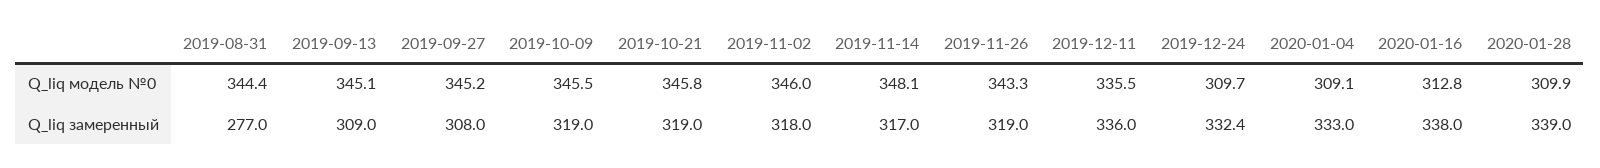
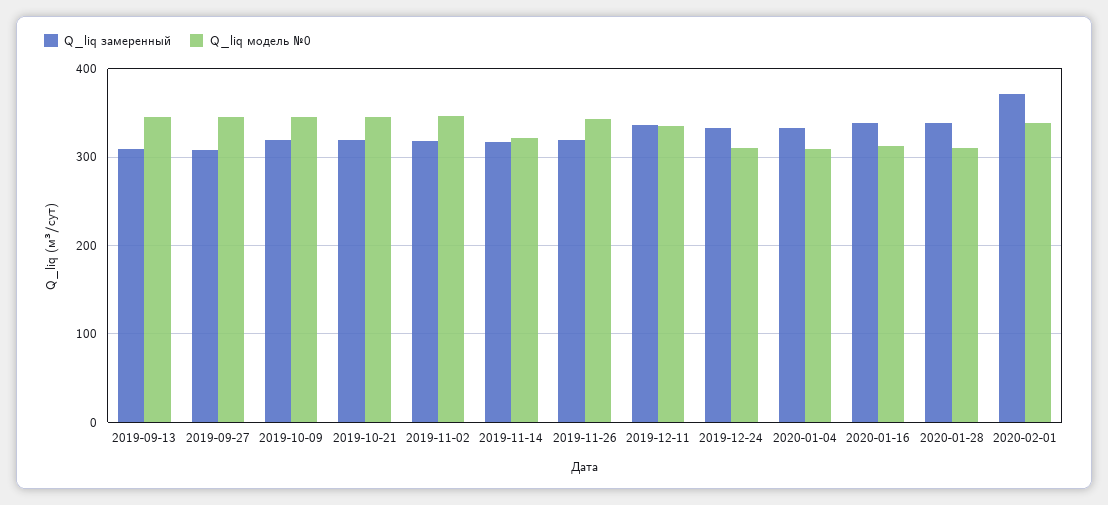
Q_liq модель №0, 2019-08-31: 344.4 -> none
Q_liq модель №0, 2019-11-14: 348.1 -> 320
Q_liq замеренный, 2019-08-31: 277 -> none
Q_liq замеренный, 2020-02-01: none -> 370
Q_liq модель №0, 2020-02-01: none -> 340

